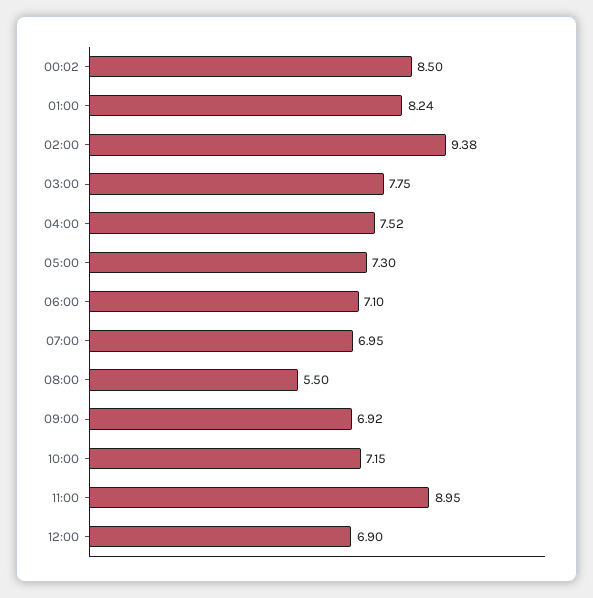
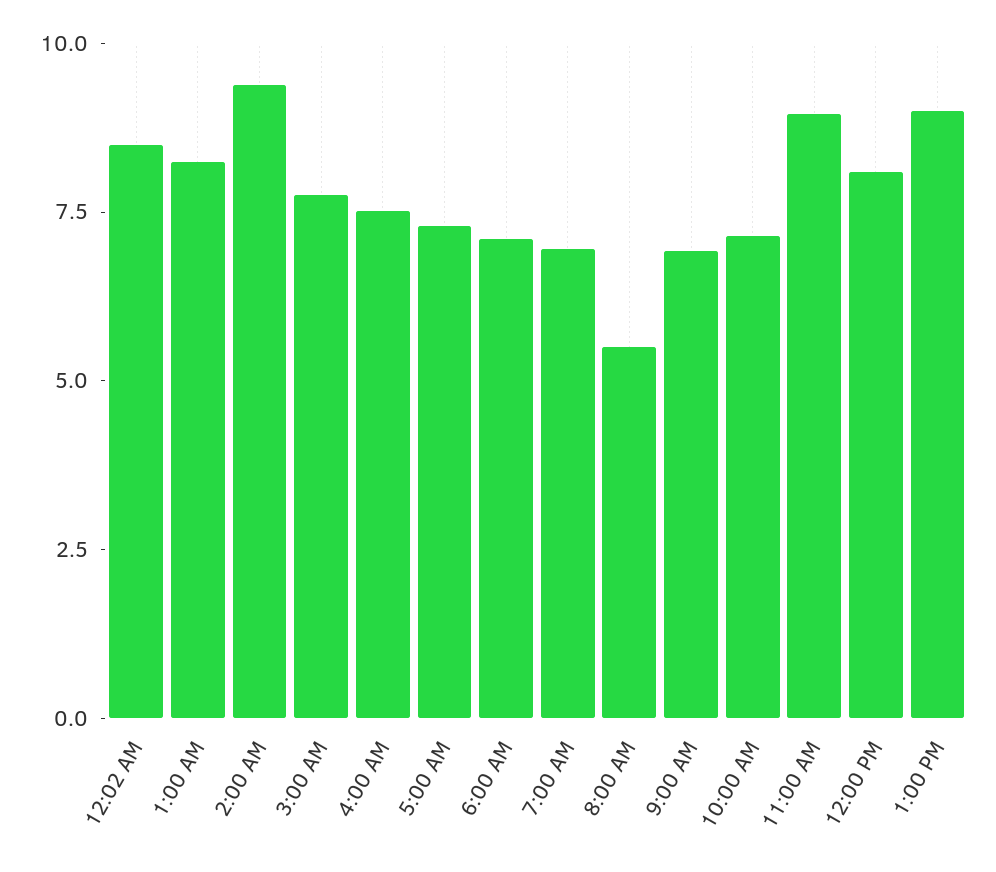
12:00: 6.9 -> 8
1:00 PM: none -> 9

